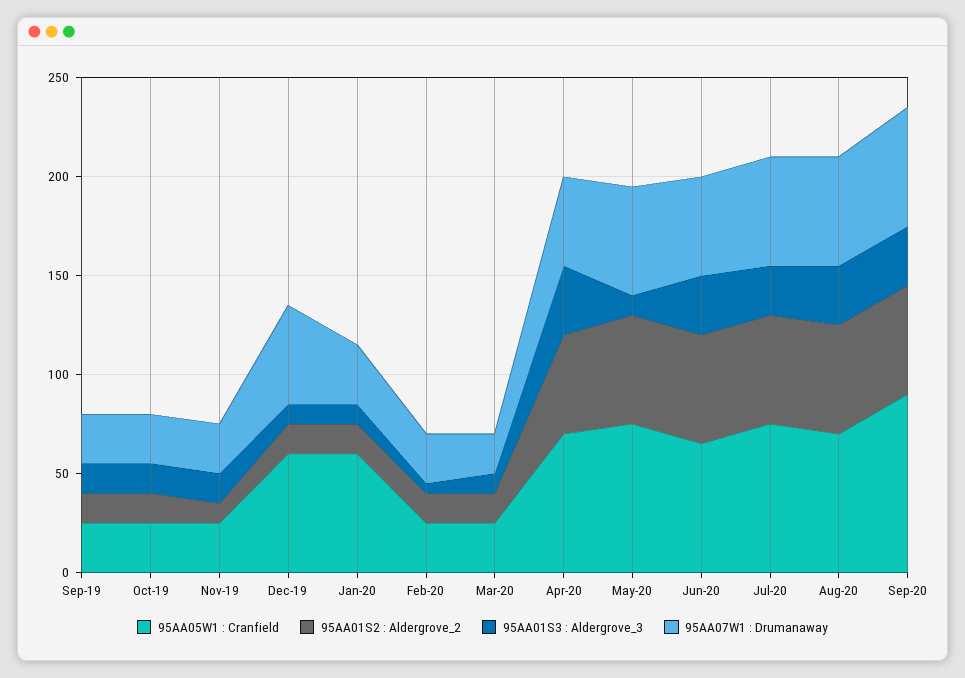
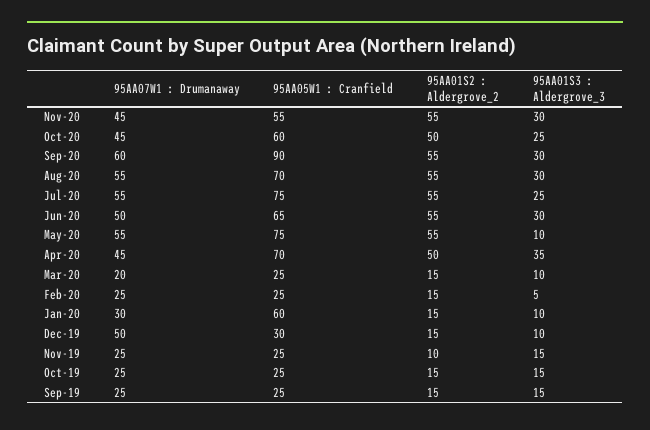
95AA05W1 : Cranfield, Dec-19: 60 -> 30
95AA07W1 : Drumanaway, Nov-20: none -> 45
95AA05W1 : Cranfield, Nov-20: none -> 55
95AA01S2 : Aldergrove_2, Nov-20: none -> 55
95AA01S3 : Aldergrove_3, Nov-20: none -> 30
95AA07W1 : Drumanaway, Oct-20: none -> 45
95AA05W1 : Cranfield, Oct-20: none -> 60
95AA01S2 : Aldergrove_2, Oct-20: none -> 50
95AA01S3 : Aldergrove_3, Oct-20: none -> 25

